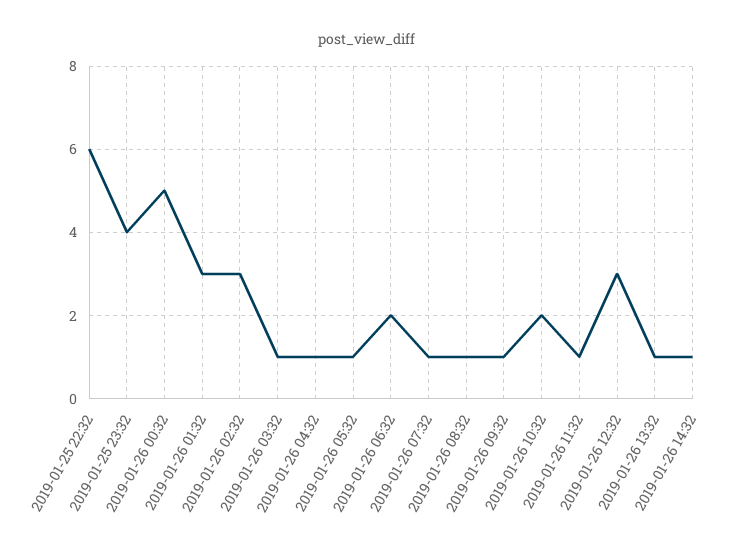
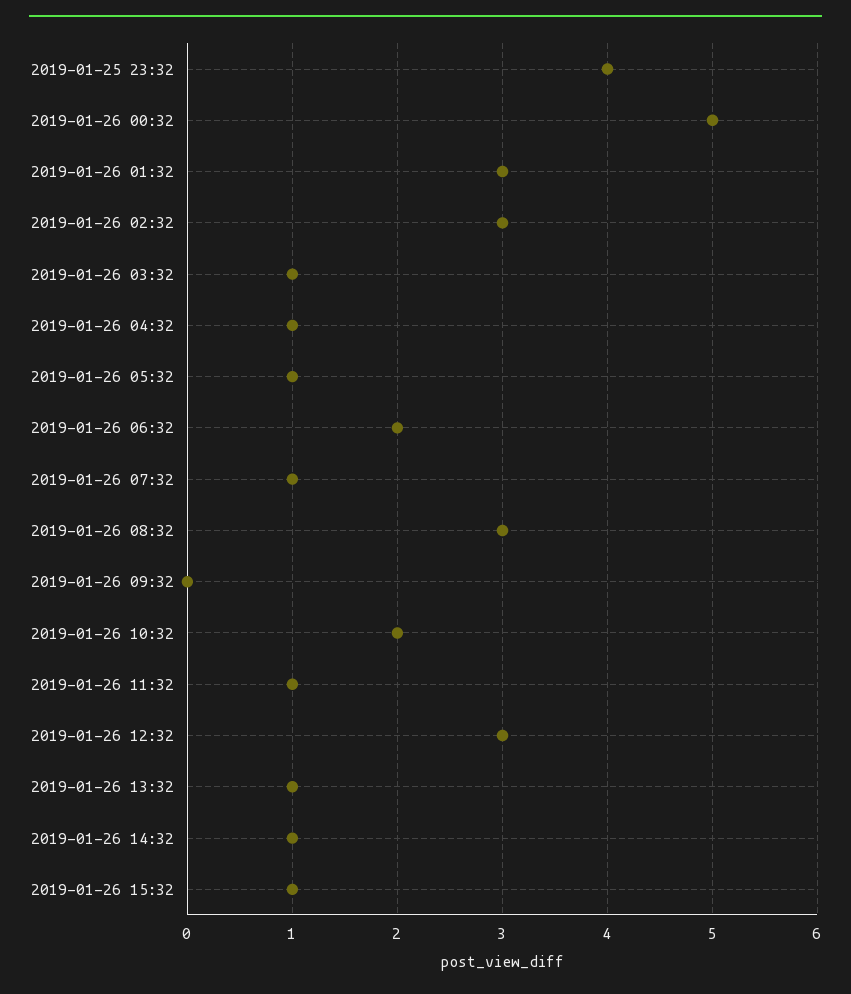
2019-01-25 22:32: 6 -> none
2019-01-26 08:32: 1 -> 3
2019-01-26 09:32: 1 -> 0
2019-01-26 15:32: none -> 1

